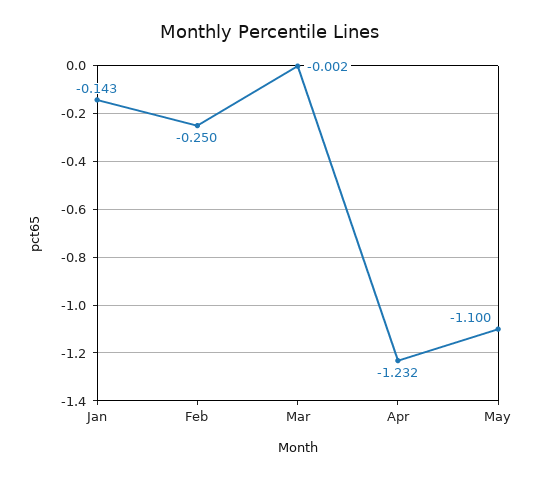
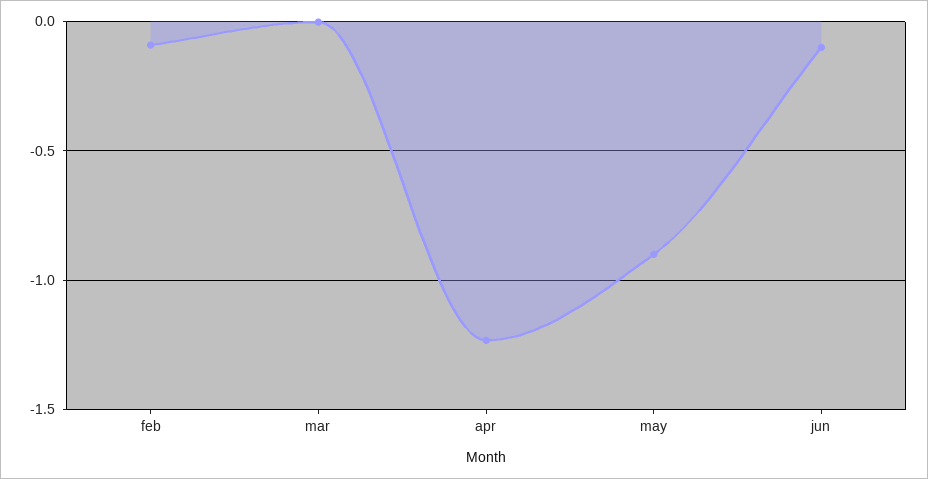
Jan: -0.143 -> none
Feb: -0.25 -> -0.1
May: -1.1 -> -0.9
jun: none -> -0.1

